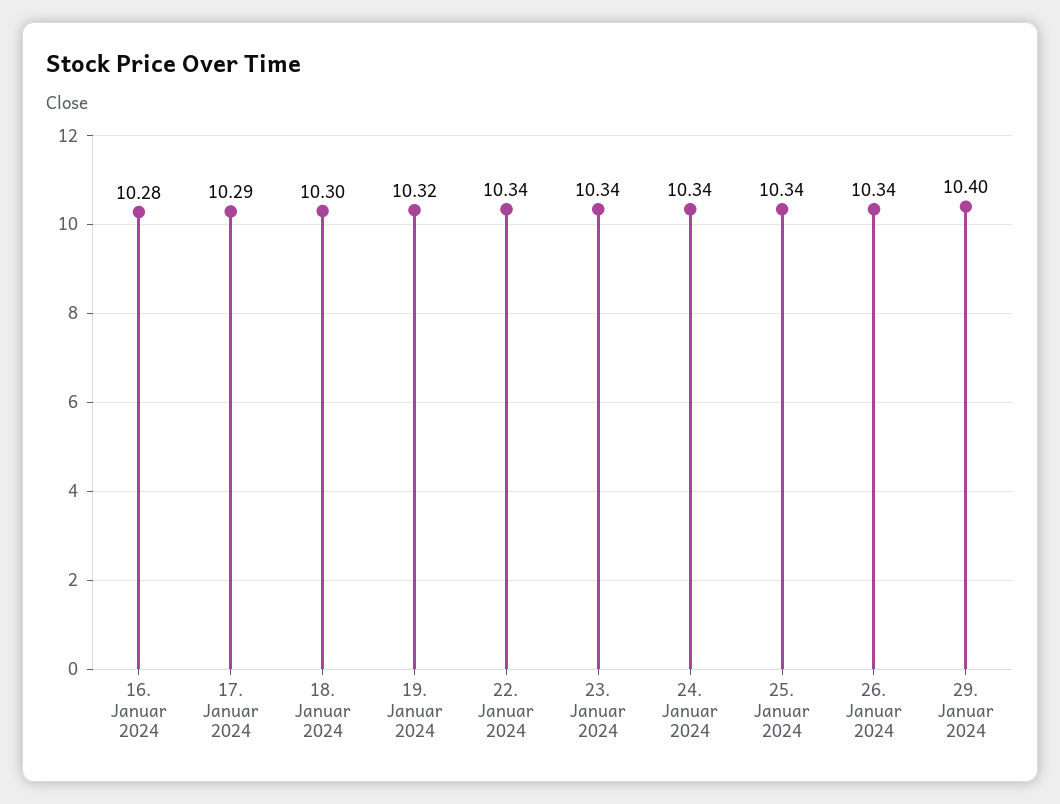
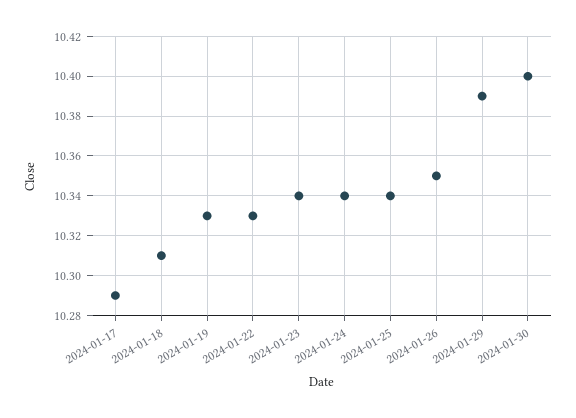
16. Januar 2024: 10.28 -> none
18. Januar 2024: 10.3 -> 10.31
19. Januar 2024: 10.32 -> 10.33
22. Januar 2024: 10.34 -> 10.33
26. Januar 2024: 10.34 -> 10.35
29. Januar 2024: 10.4 -> 10.39
2024-01-30: none -> 10.4

